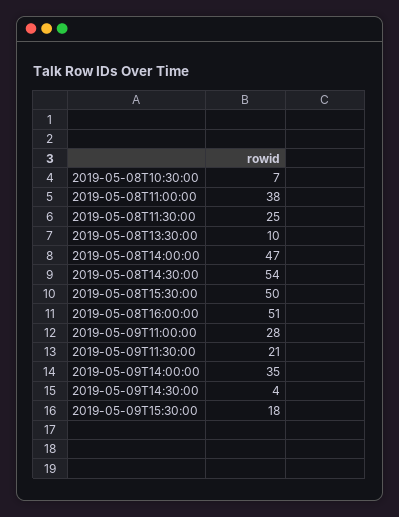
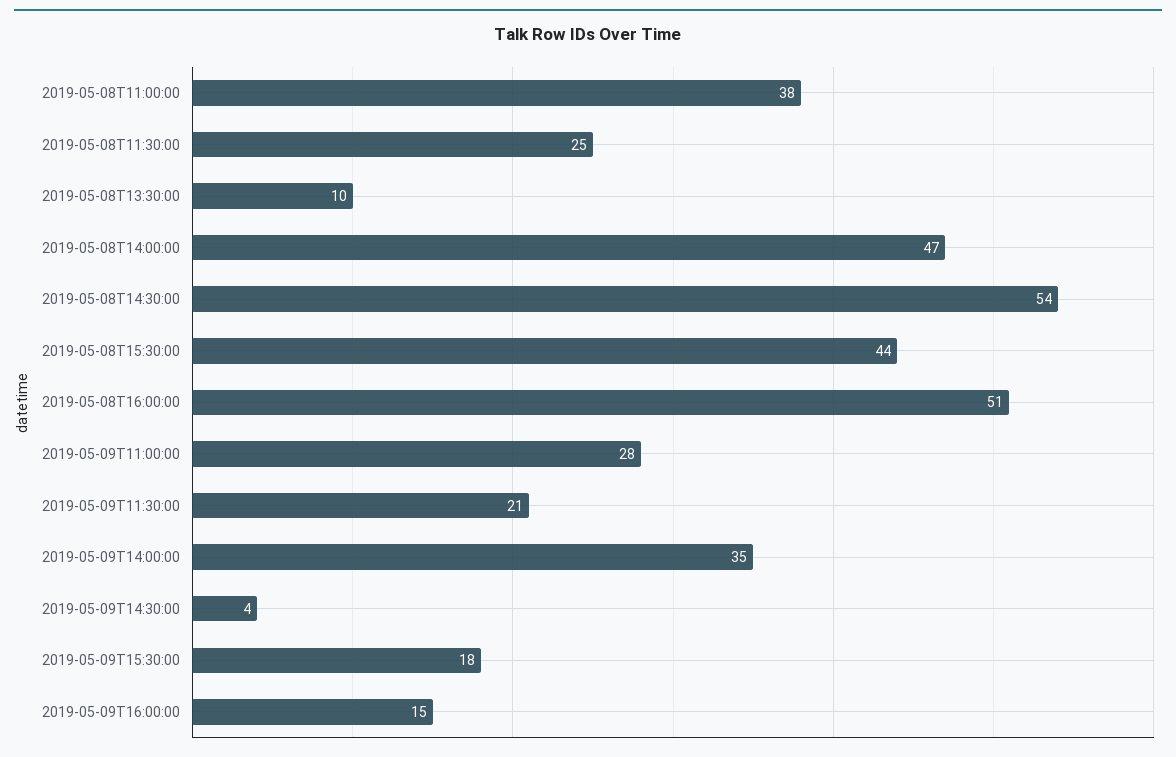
2019-05-08T10:30:00: 7 -> none
2019-05-08T15:30:00: 50 -> 44
2019-05-09T16:00:00: none -> 15

